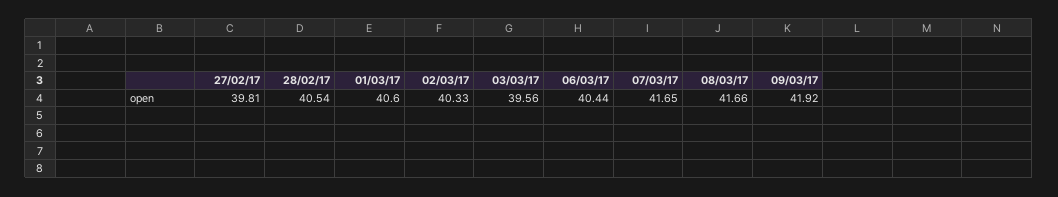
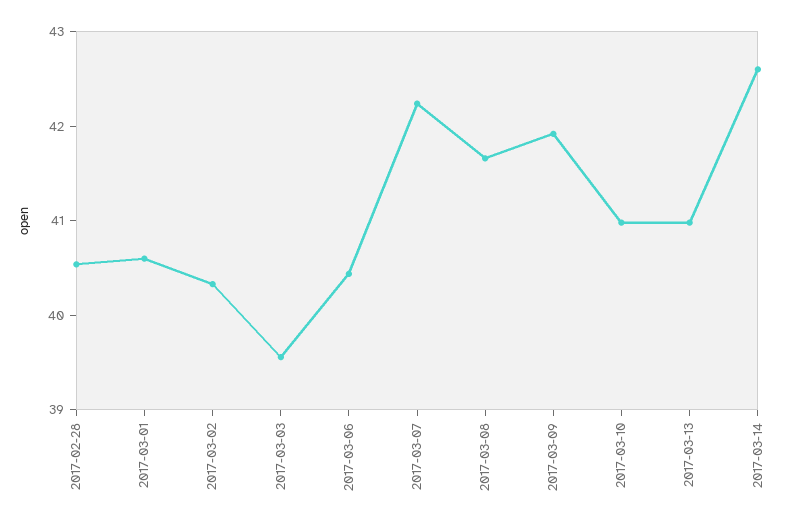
27/02/17: 39.81 -> none
07/03/17: 41.65 -> 42.2
2017-03-10: none -> 41
2017-03-13: none -> 41
2017-03-14: none -> 42.6

